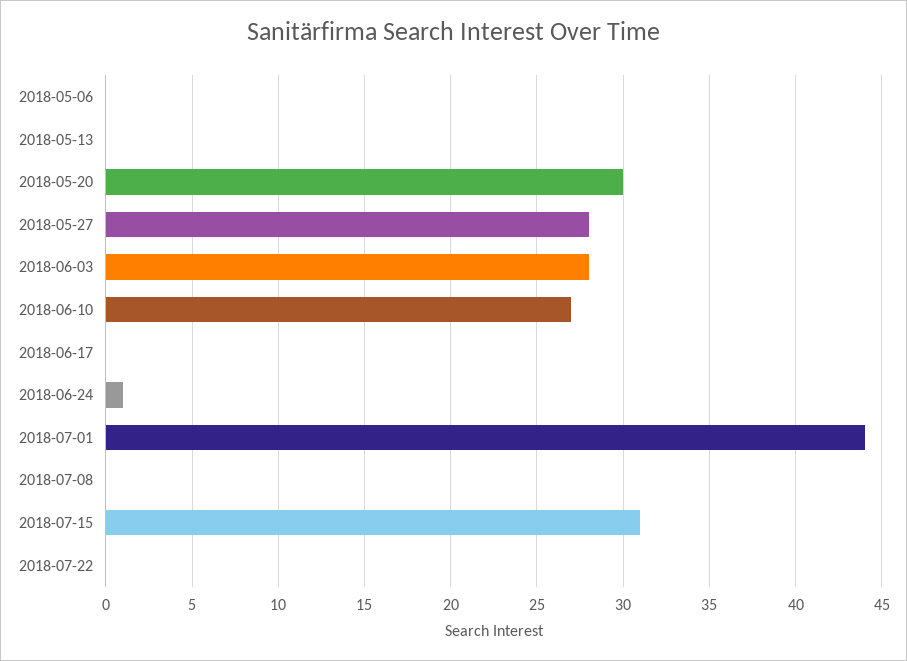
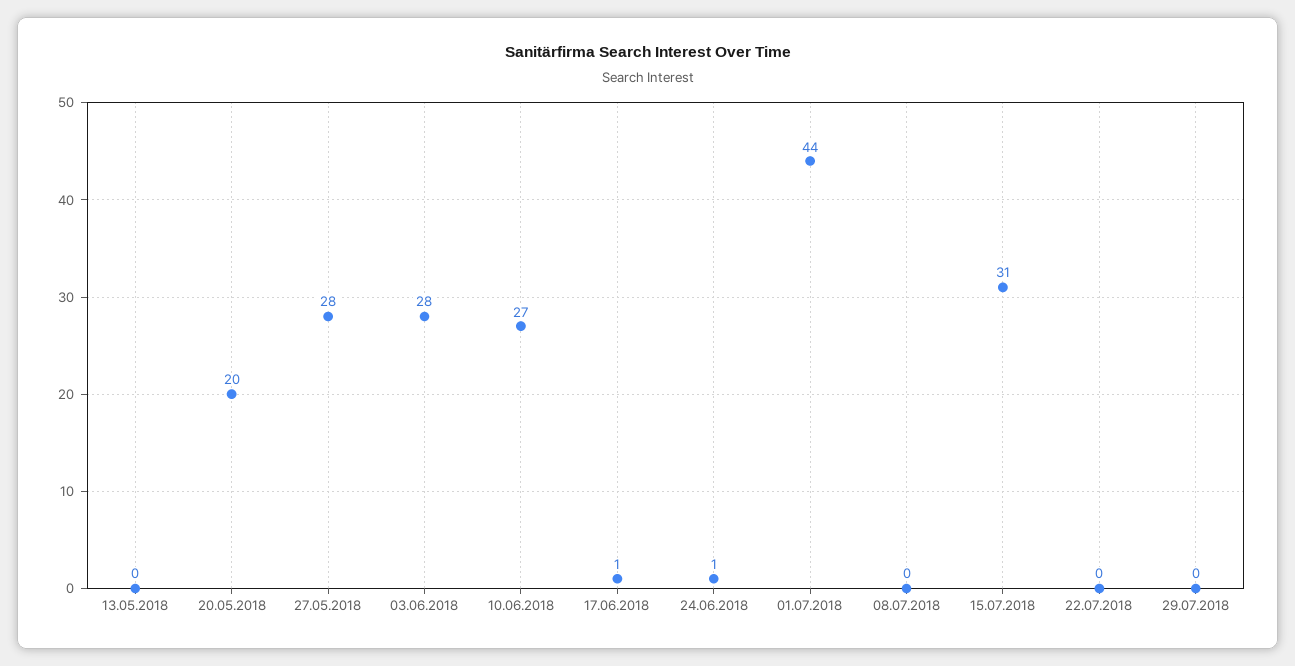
2018-05-06: 0 -> none
2018-05-20: 30 -> 20
2018-06-17: 0 -> 1
29.07.2018: none -> 0

